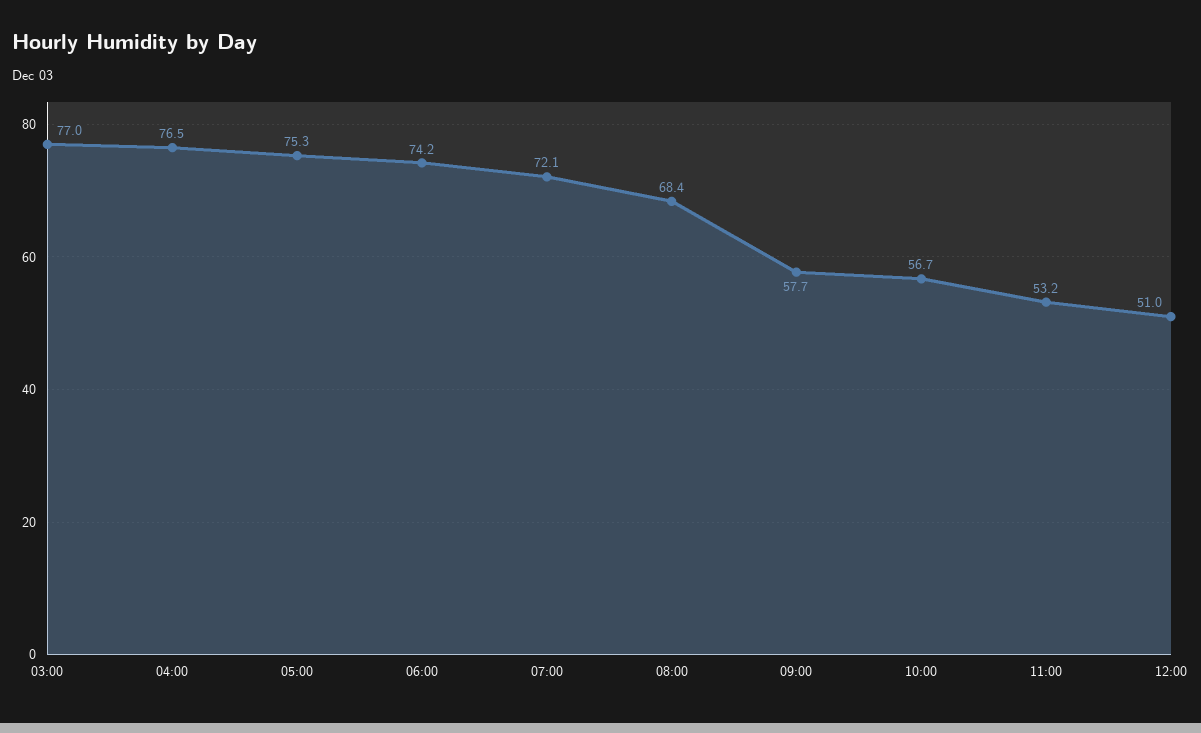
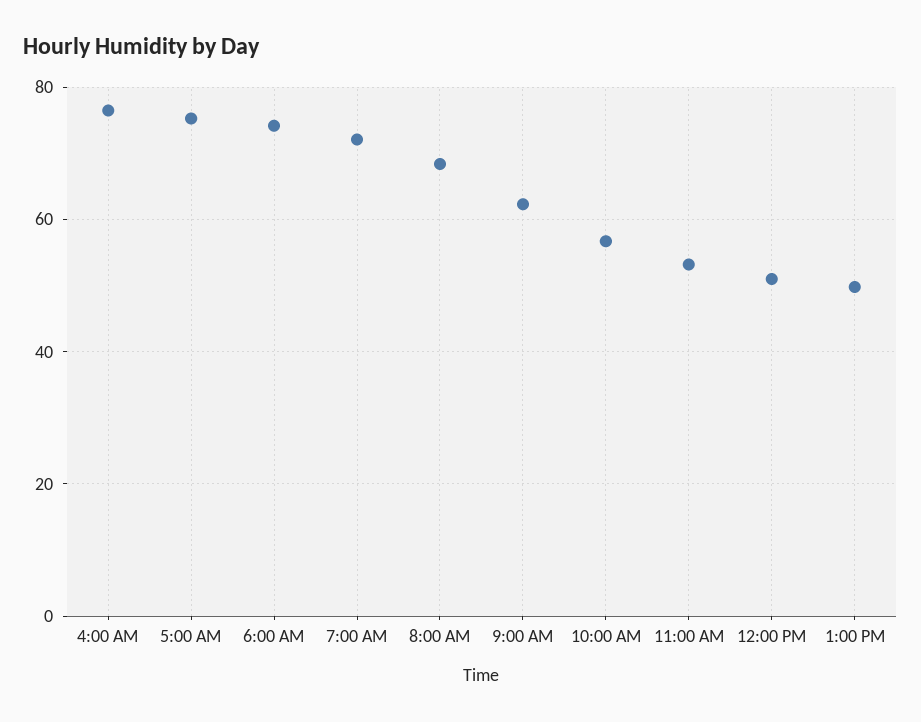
03:00: 77 -> none
09:00: 57.7 -> 62
1:00 PM: none -> 50

